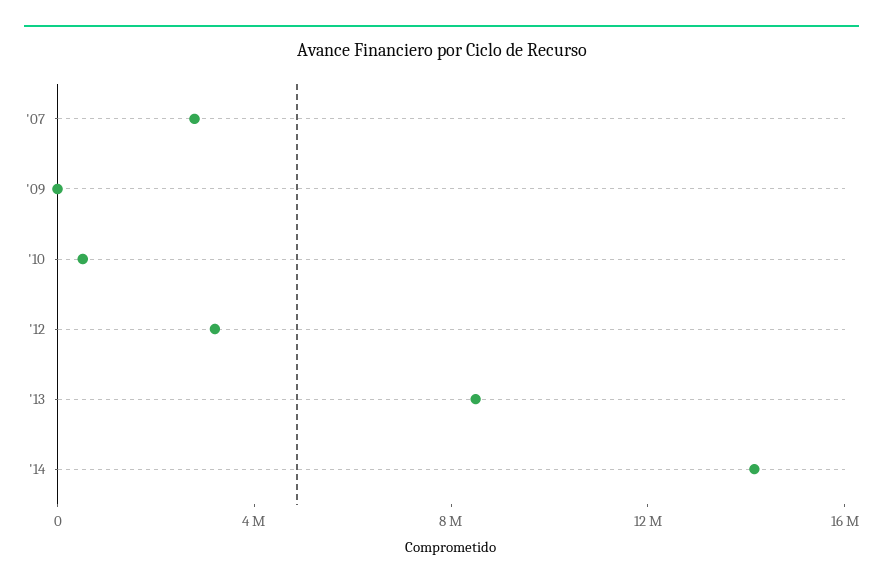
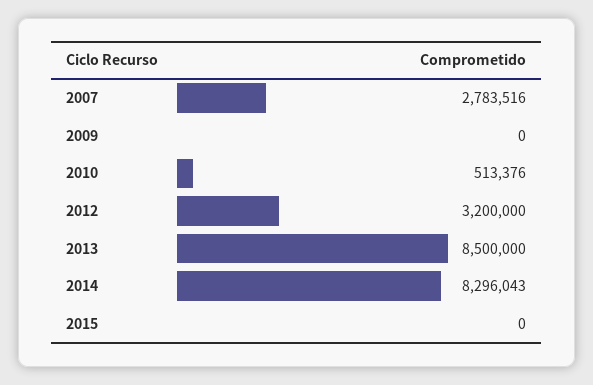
'14: 14000000 -> 8296043
2015: none -> 0

